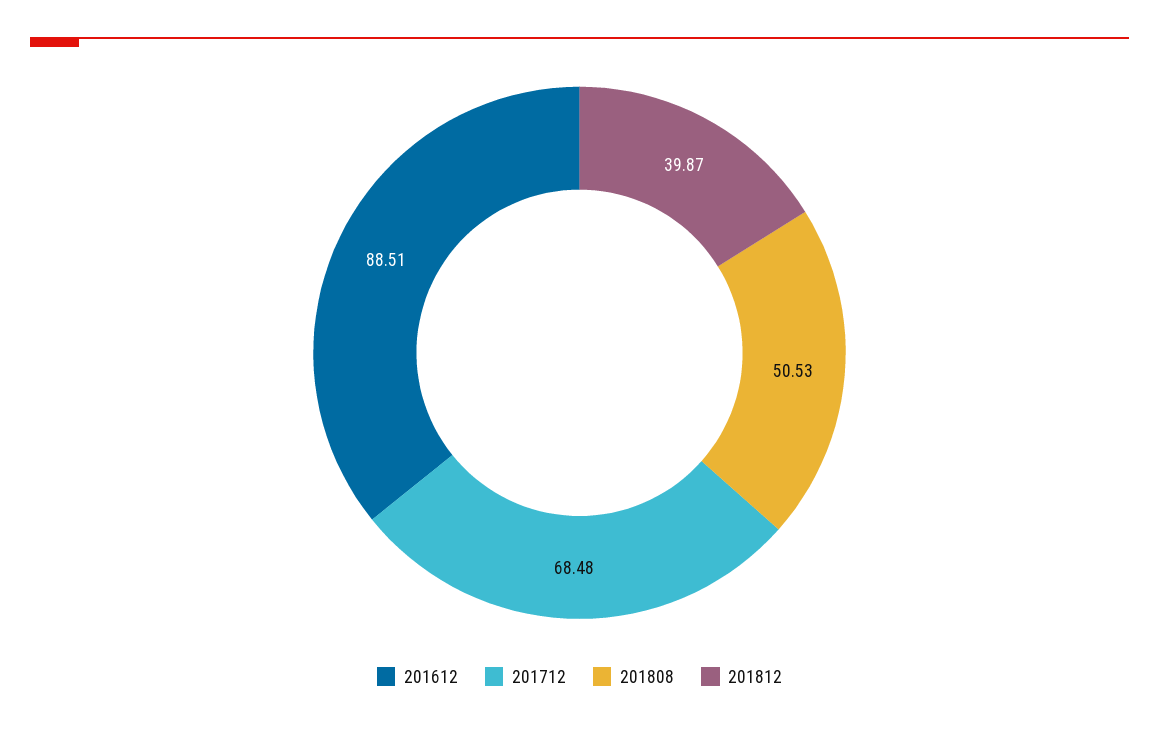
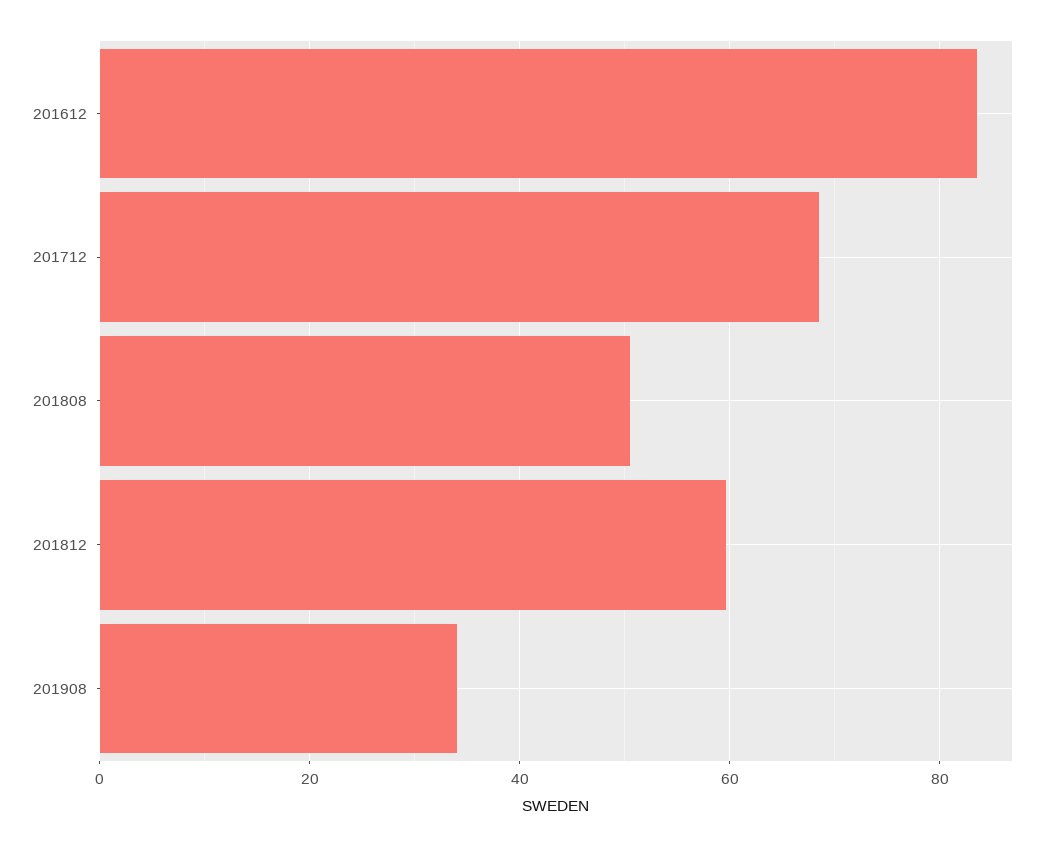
201612: 88.51 -> 84
201812: 39.87 -> 60
201908: none -> 34

